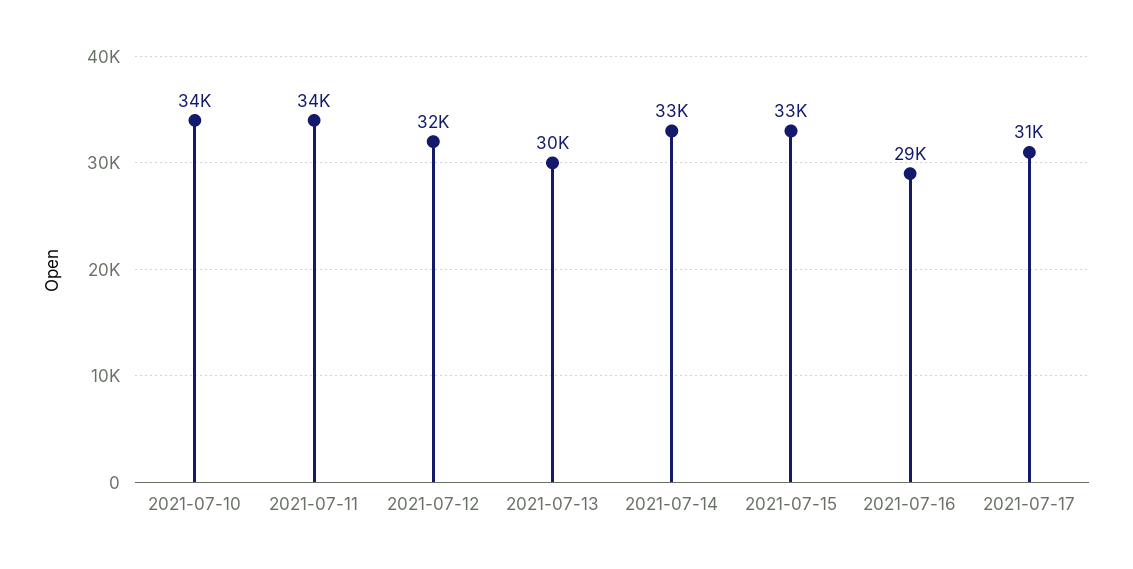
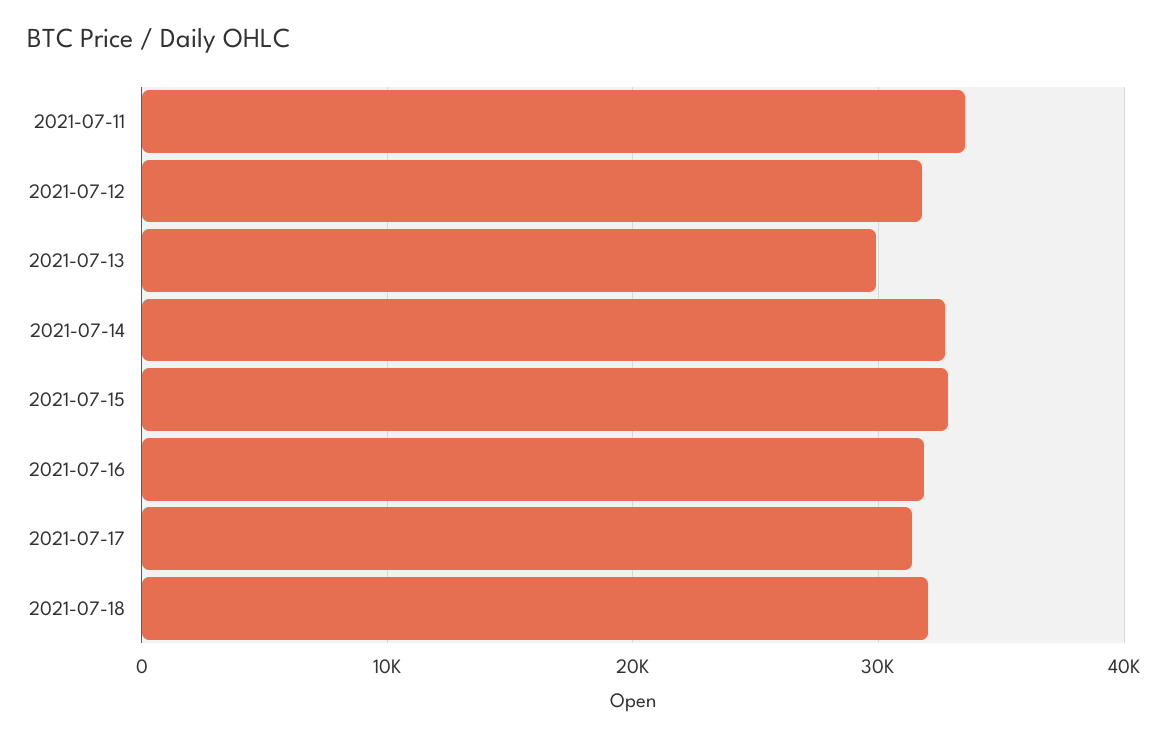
2021-07-10: 34000 -> none
2021-07-16: 29000 -> 32000
2021-07-18: none -> 32000

